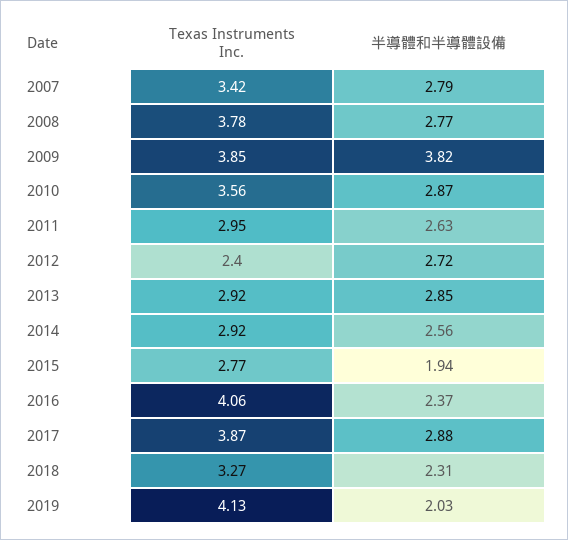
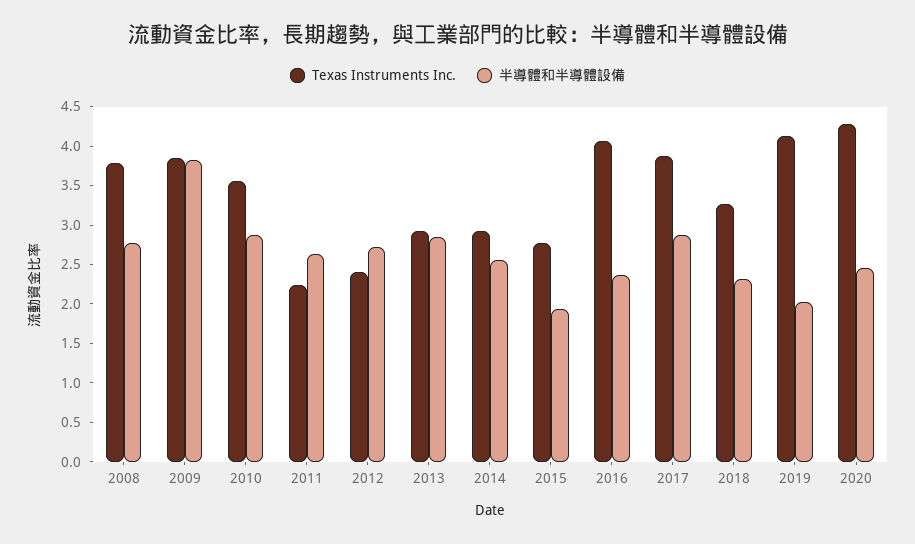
Texas Instruments Inc., 2007: 3.42 -> none
半導體和半導體設備, 2007: 2.79 -> none
Texas Instruments Inc., 2011: 2.95 -> 2.25
Texas Instruments Inc., 2020: none -> 4.25
半導體和半導體設備, 2020: none -> 2.5

